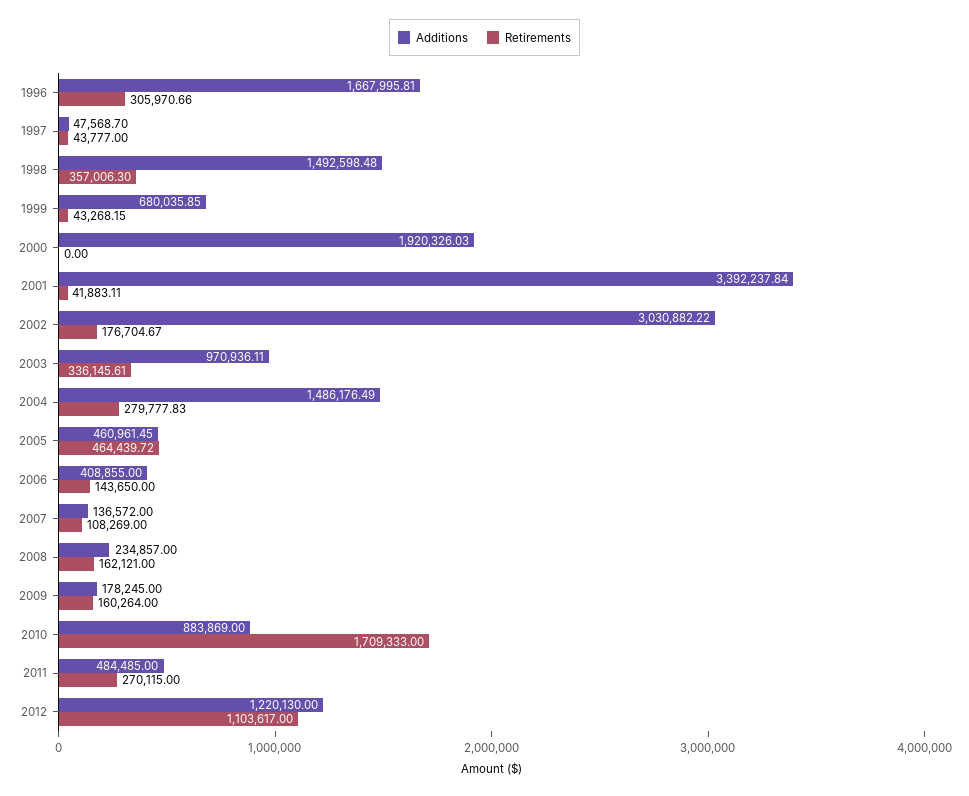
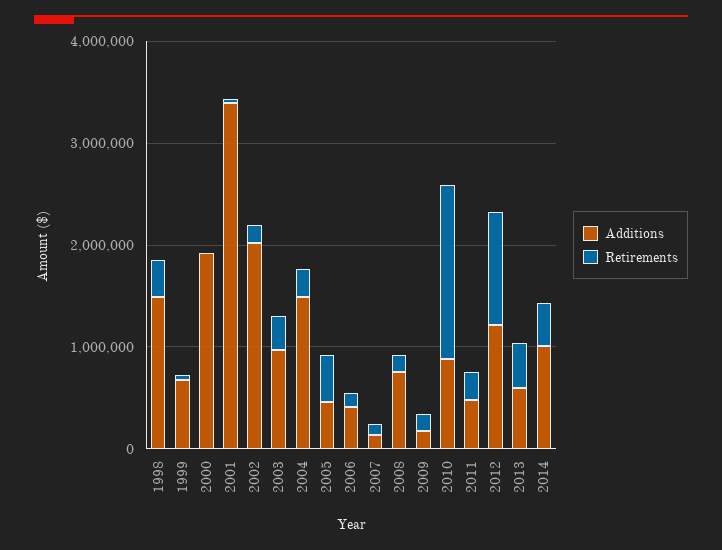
Additions, 1996: 1667995.81 -> none
Retirements, 1996: 305970.66 -> none
Additions, 1997: 47568.7 -> none
Retirements, 1997: 43777 -> none
Additions, 2002: 3030882.22 -> 2000000
Additions, 2008: 234857 -> 800000
Additions, 2013: none -> 600000
Retirements, 2013: none -> 400000
Additions, 2014: none -> 1000000
Retirements, 2014: none -> 400000

